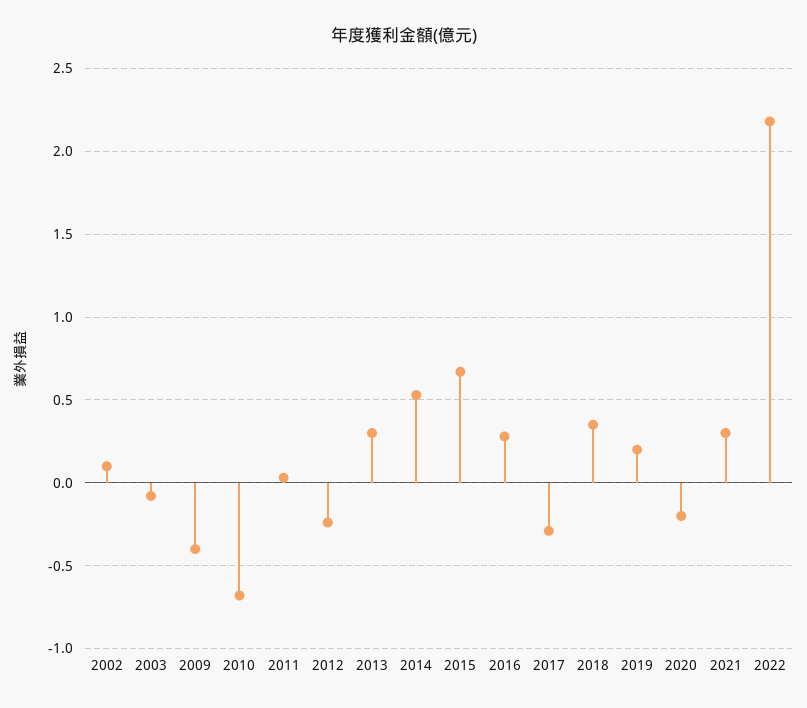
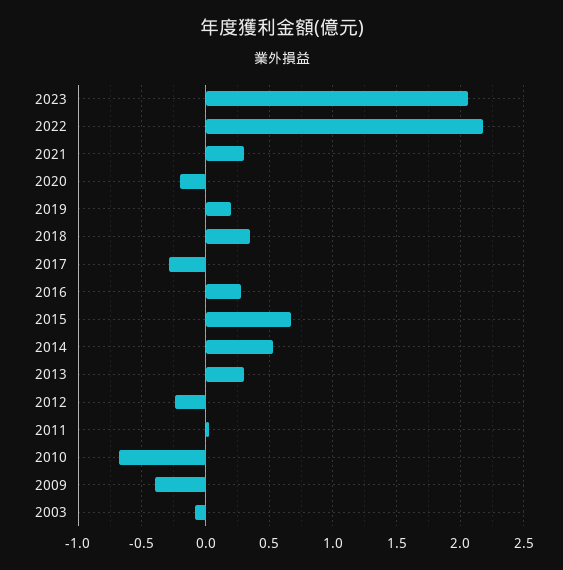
2002: 0.1 -> none
2023: none -> 2.05

